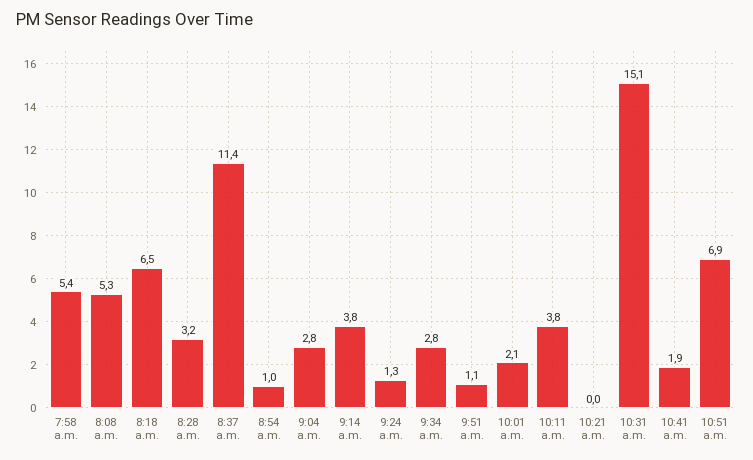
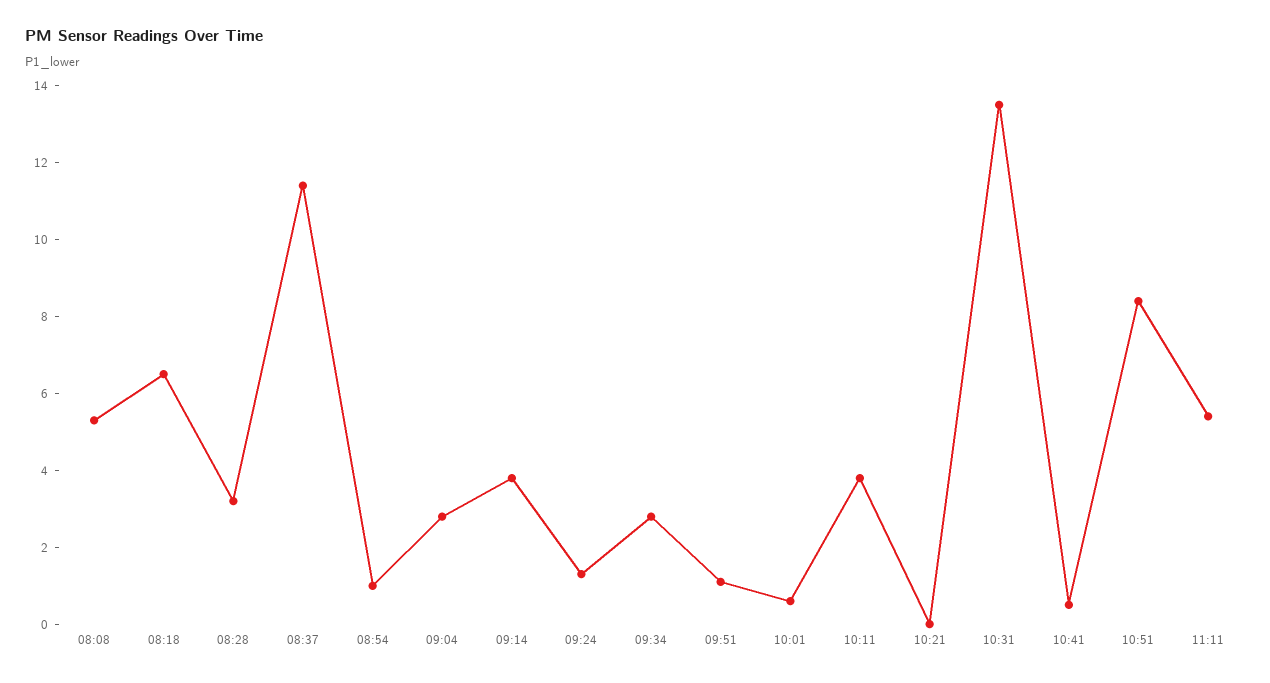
7:58 a.m.: 5.4 -> none
10:01 a.m.: 2.1 -> 0.5
10:31 a.m.: 15.1 -> 13.5
10:41 a.m.: 1.9 -> 0.5
10:51 a.m.: 6.9 -> 8.5
11:11: none -> 5.5

